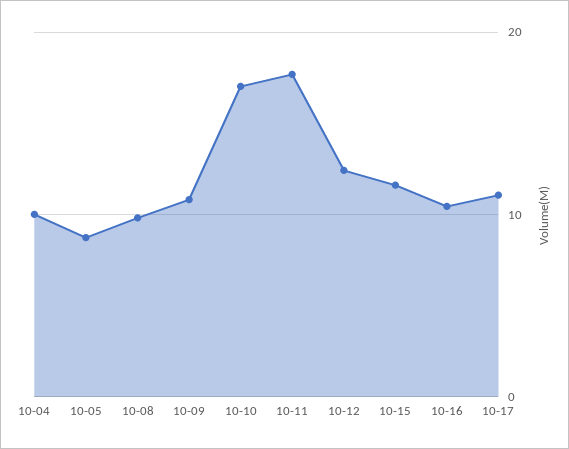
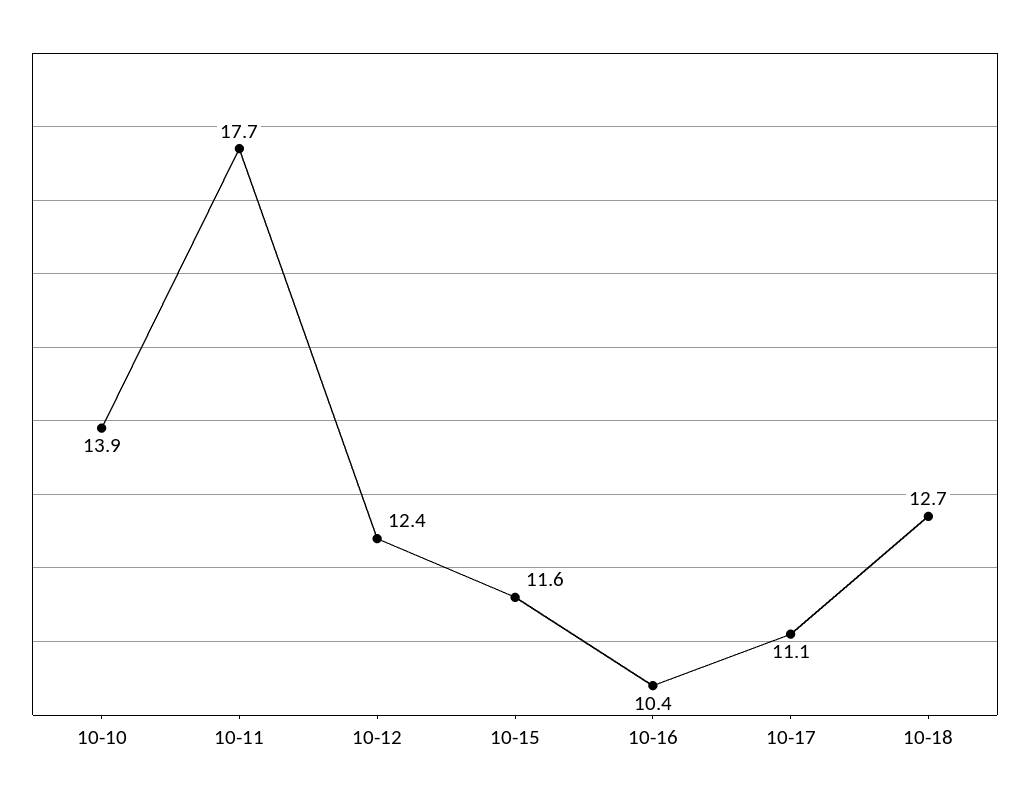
10-04: 10 -> none
10-05: 9 -> none
10-08: 10 -> none
10-09: 11 -> none
10-10: 17 -> 13.9
10-18: none -> 12.7

